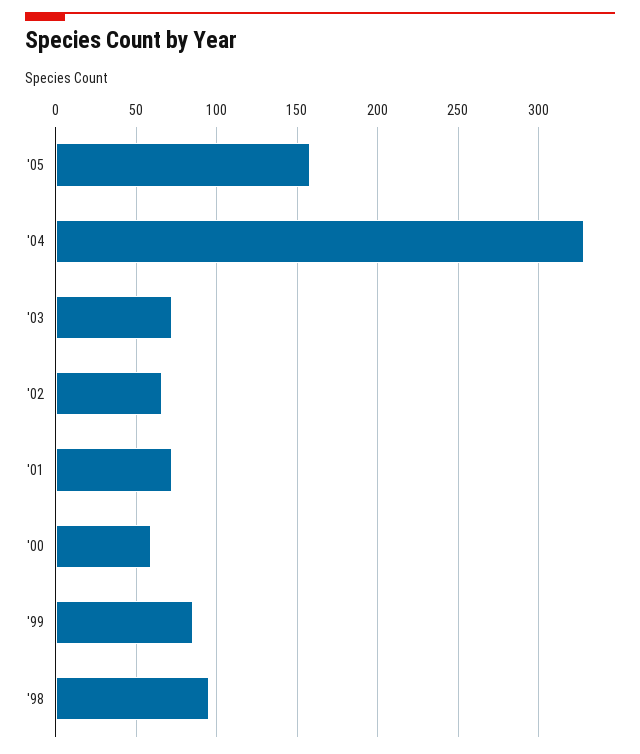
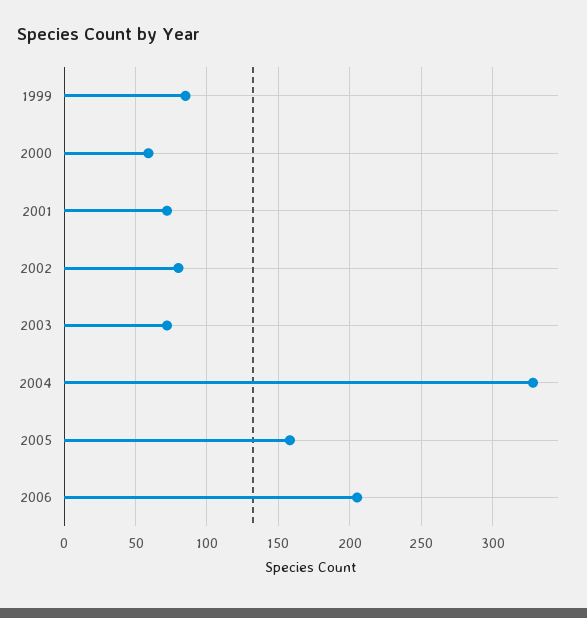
'02: 65 -> 80
'98: 95 -> none
2006: none -> 205

